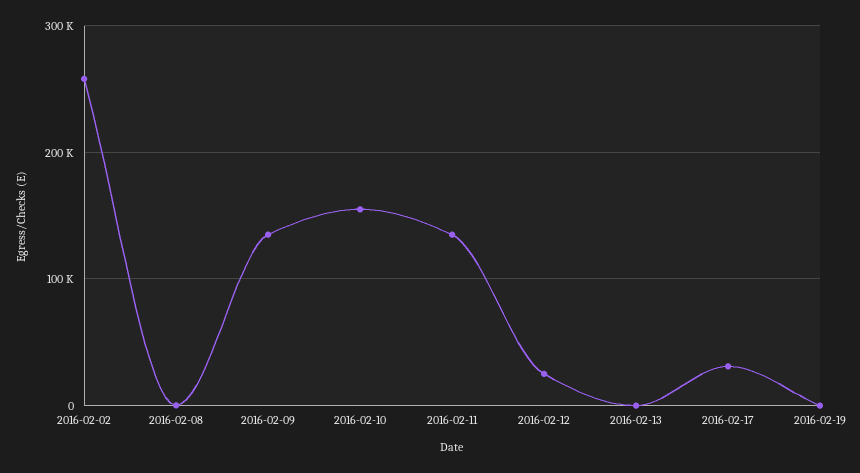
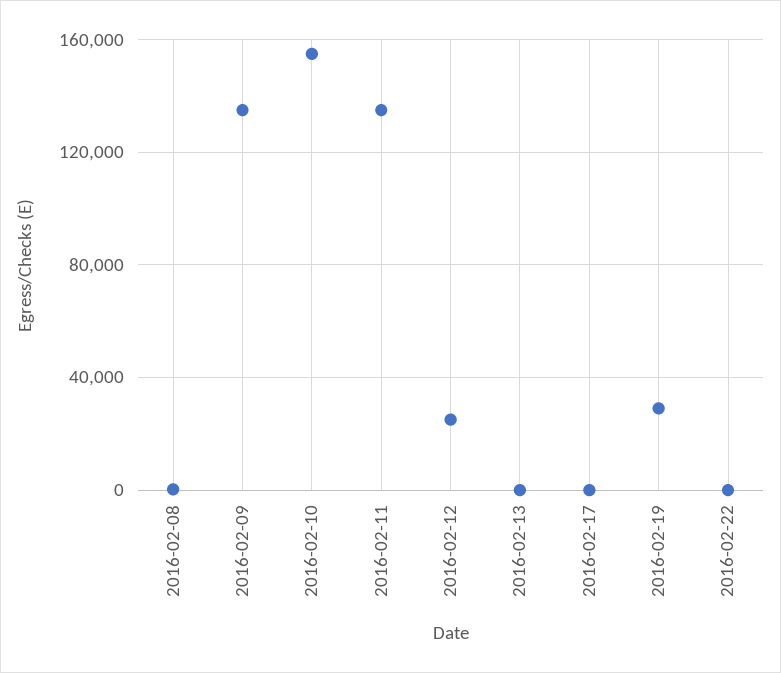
2016-02-02: 260000 -> none
2016-02-17: 30000 -> 0
2016-02-19: 0 -> 30000
2016-02-22: none -> 0

